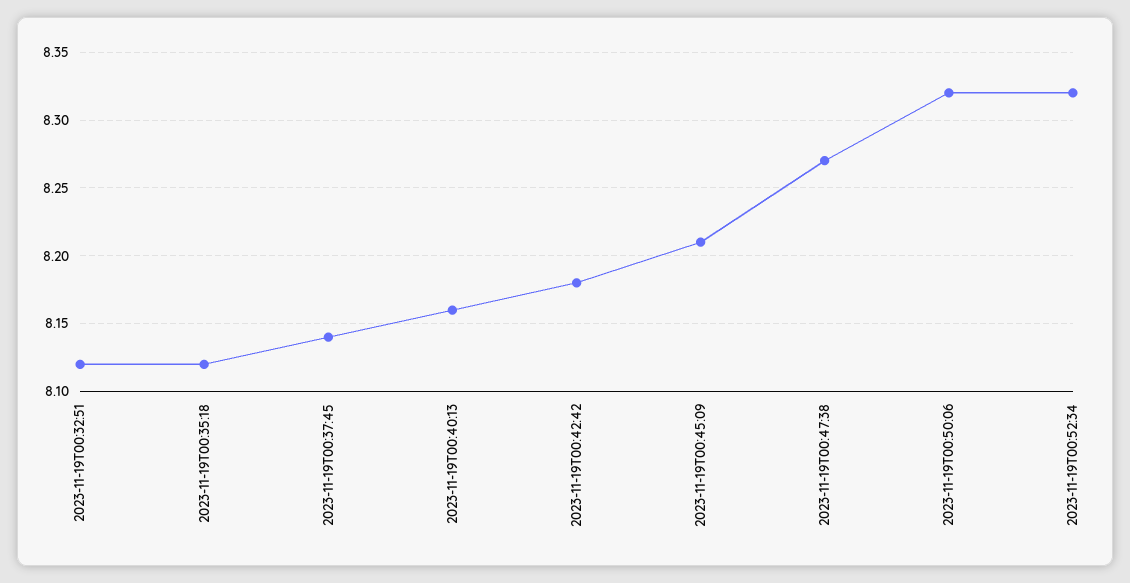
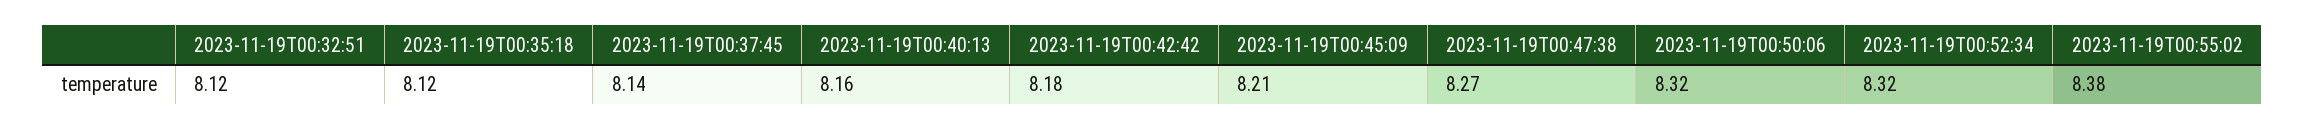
2023-11-19T00:55:02: none -> 8.38

